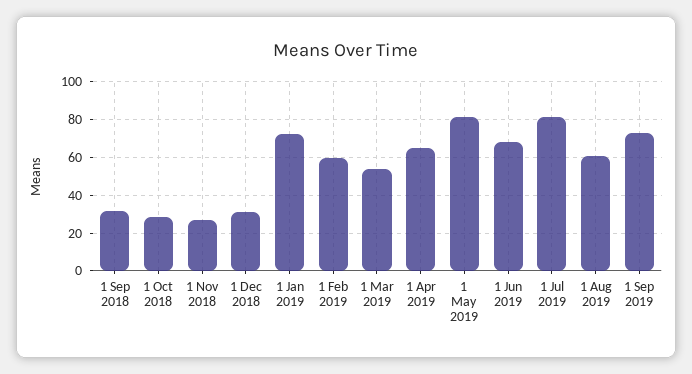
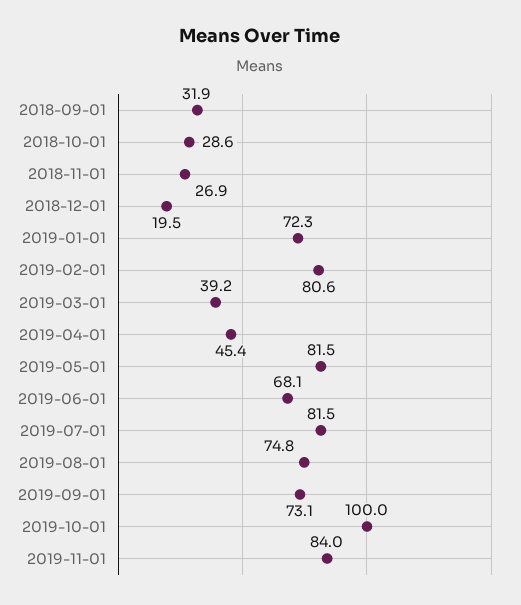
1 Dec 2018: 30 -> 19.5
1 Feb 2019: 60 -> 80.6
1 Mar 2019: 55 -> 39.2
1 Apr 2019: 65 -> 45.4
1 Aug 2019: 60 -> 74.8
2019-10-01: none -> 100
2019-11-01: none -> 84

